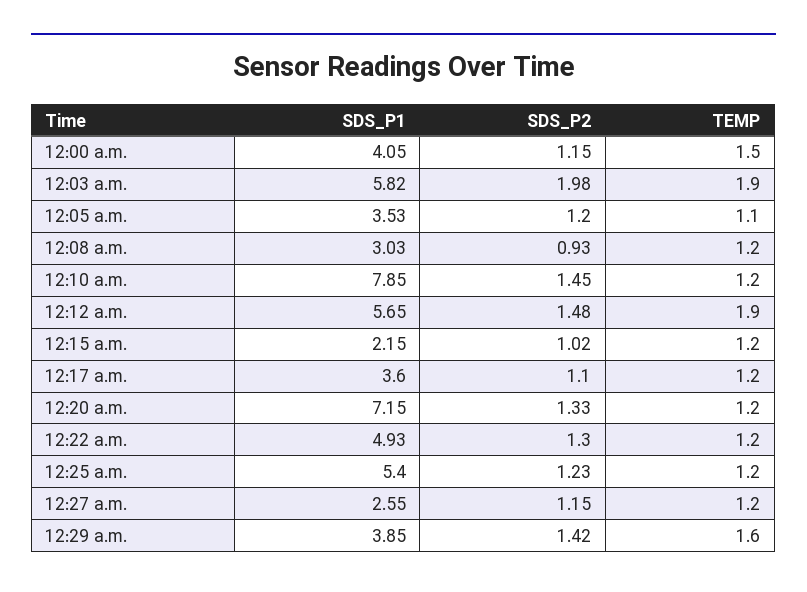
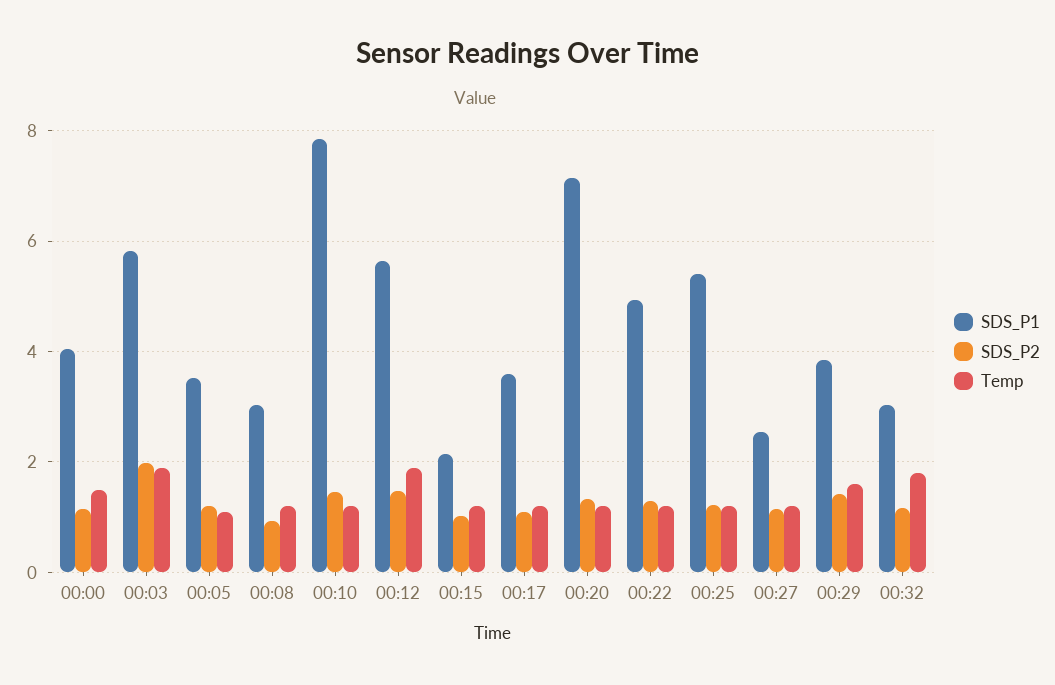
SDS_P1, 00:32: none -> 3
SDS_P2, 00:32: none -> 1.2
TEMP, 00:32: none -> 1.8

